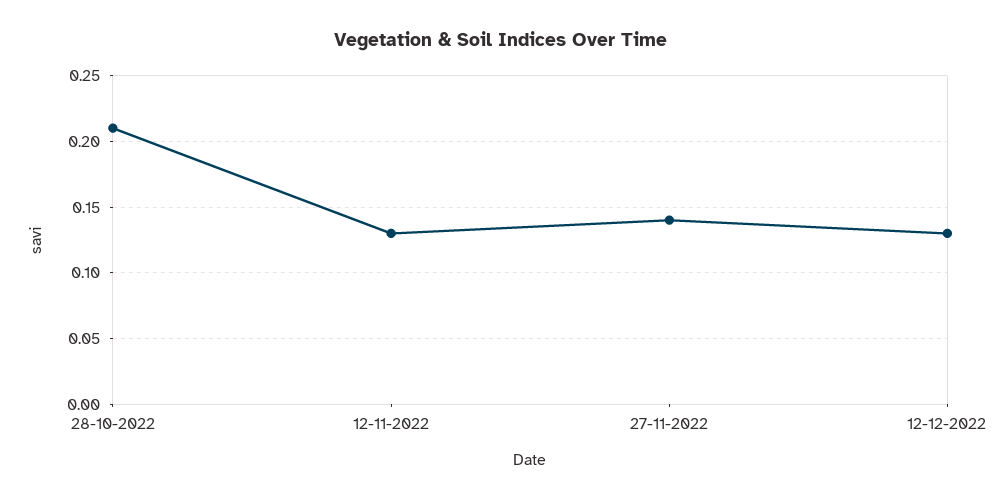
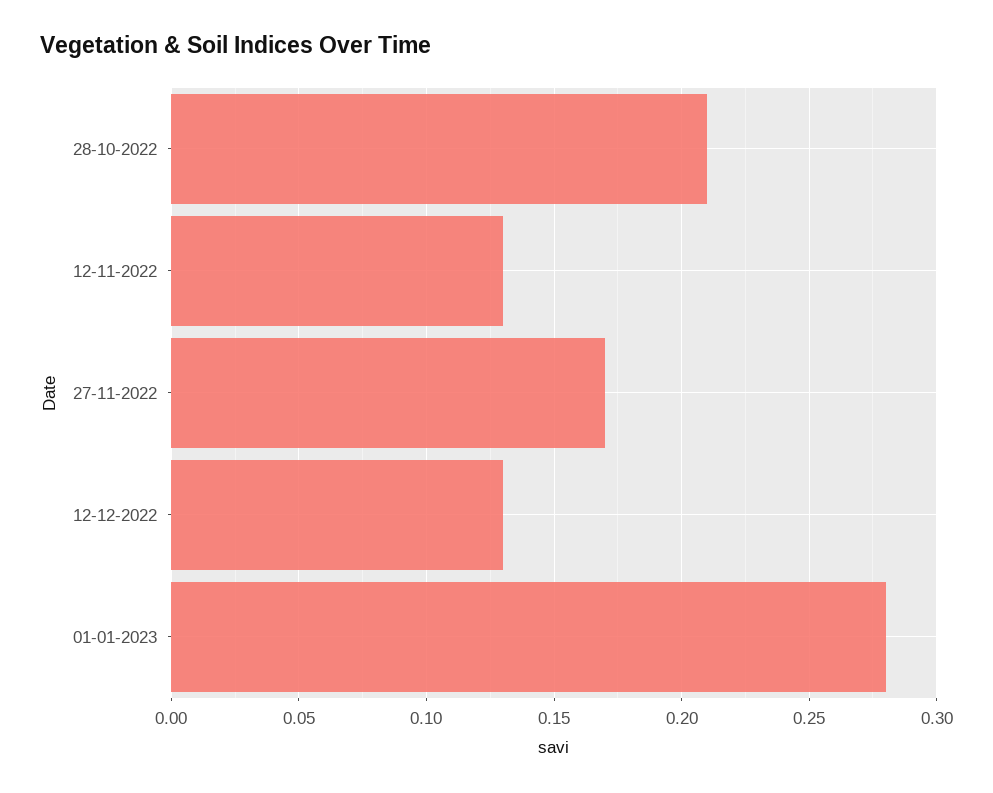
27-11-2022: 0.14 -> 0.17
01-01-2023: none -> 0.28

